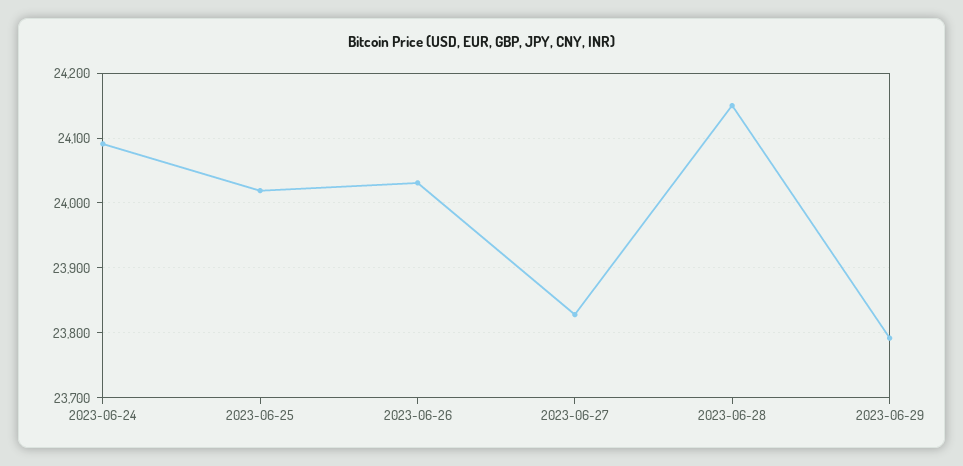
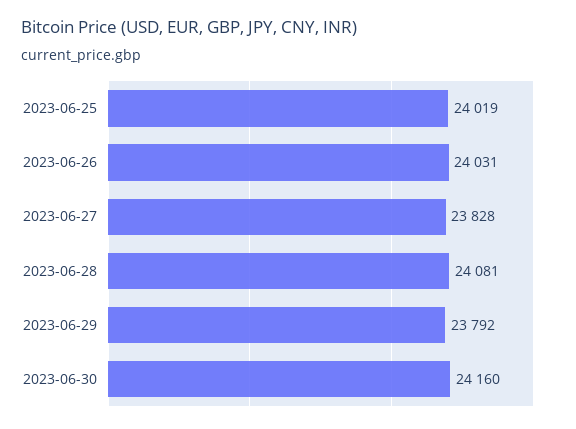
2023-06-24: 24090 -> none
2023-06-28: 24150 -> 24081
2023-06-30: none -> 24160

